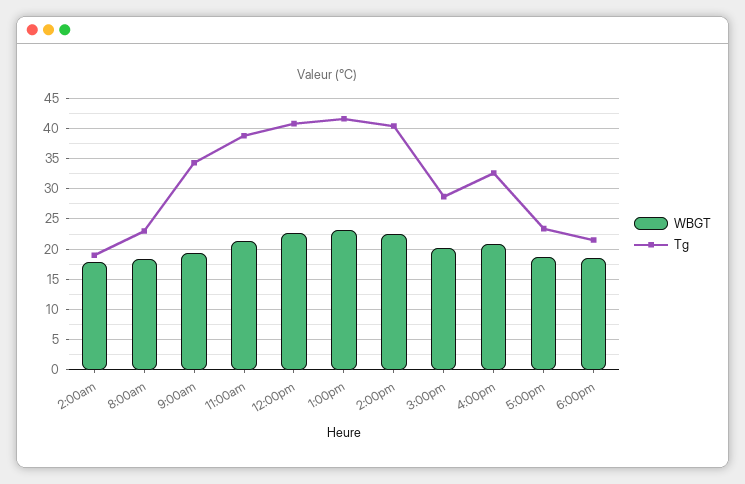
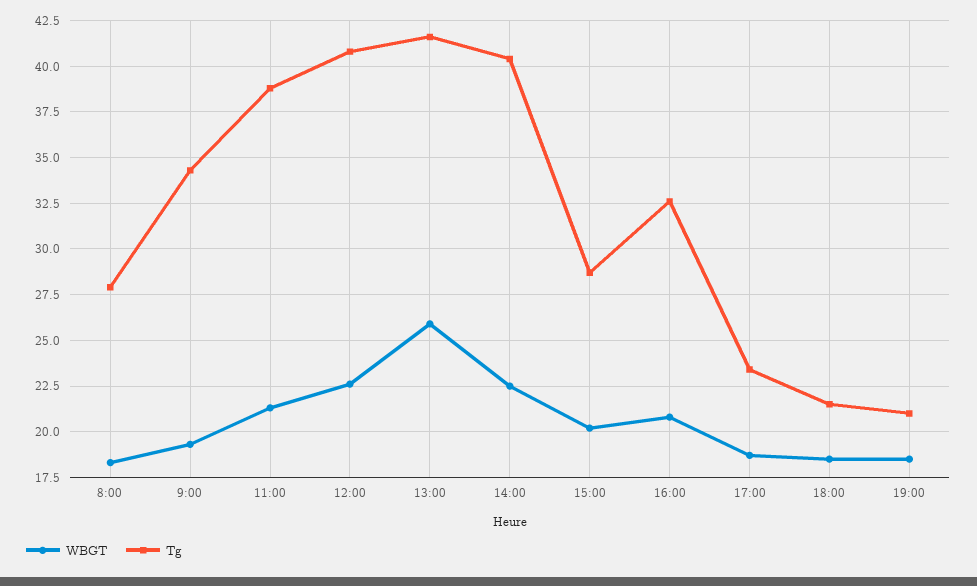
WBGT, 2:00am: 18 -> none
Tg, 2:00am: 19 -> none
Tg, 8:00am: 23 -> 28
WBGT, 1:00pm: 23 -> 26
WBGT, 19:00: none -> 18.5
Tg, 19:00: none -> 21

